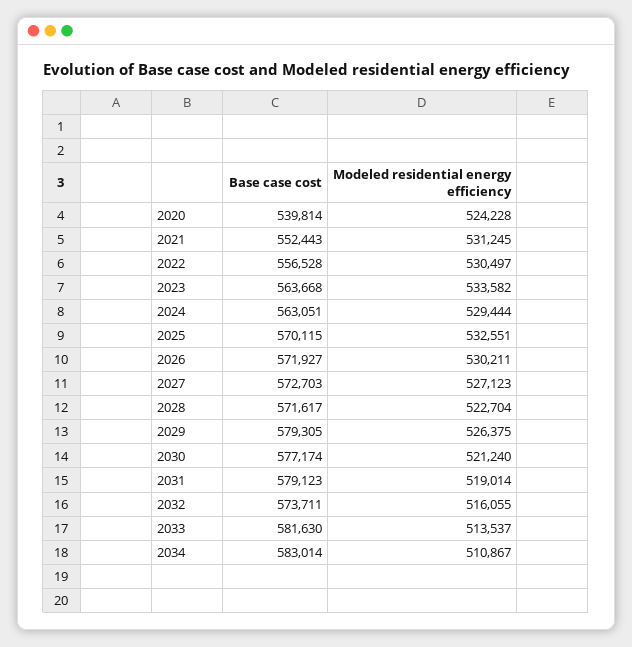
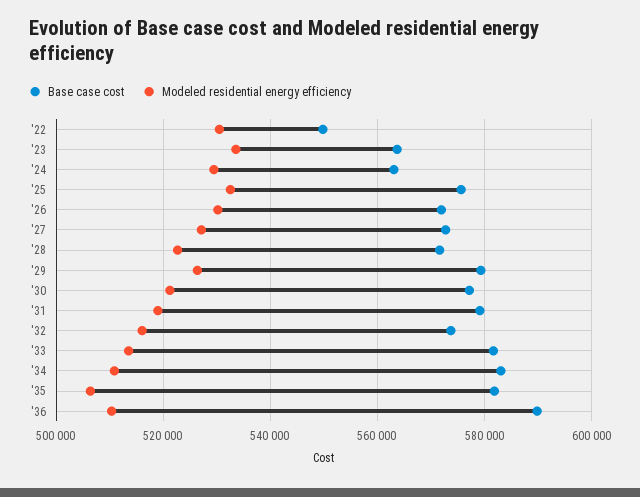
Base case cost, 2020: 539814 -> none
Modeled residential energy efficiency, 2020: 524228 -> none
Base case cost, 2021: 552443 -> none
Modeled residential energy efficiency, 2021: 531245 -> none
Base case cost, 2022: 556528 -> 550000
Base case cost, 2025: 570115 -> 576000
Base case cost, '35: none -> 582000
Modeled residential energy efficiency, '35: none -> 506000
Base case cost, '36: none -> 590000
Modeled residential energy efficiency, '36: none -> 510000

